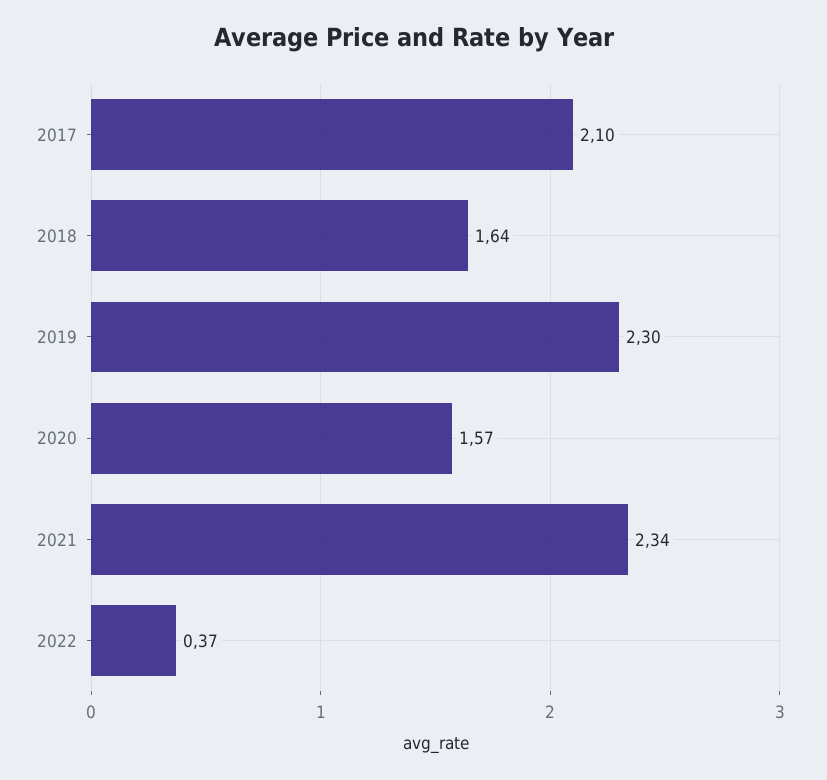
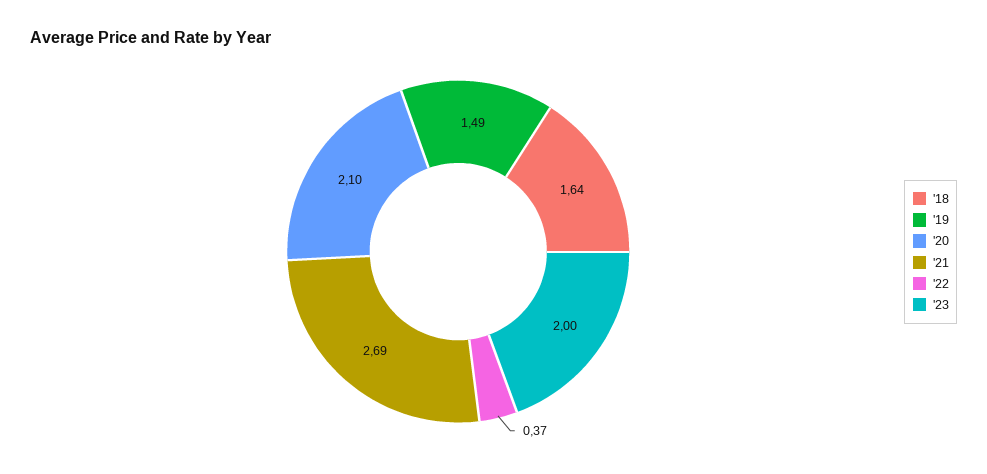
2017: 2.1 -> none
2019: 2.3 -> 1.49
2020: 1.57 -> 2.1
2021: 2.34 -> 2.69
'23: none -> 2

